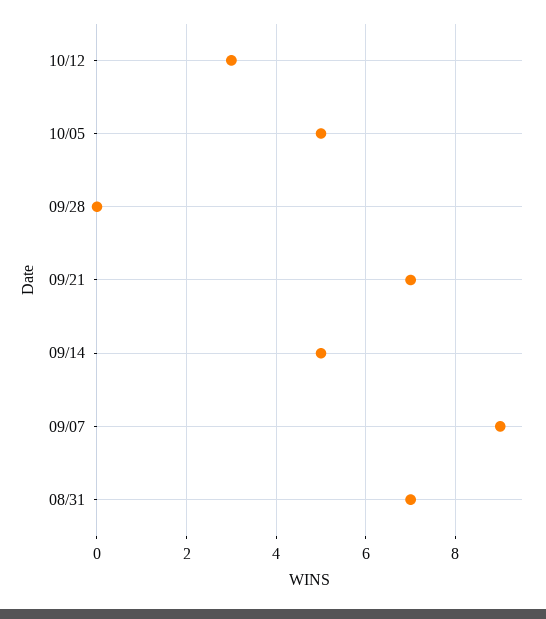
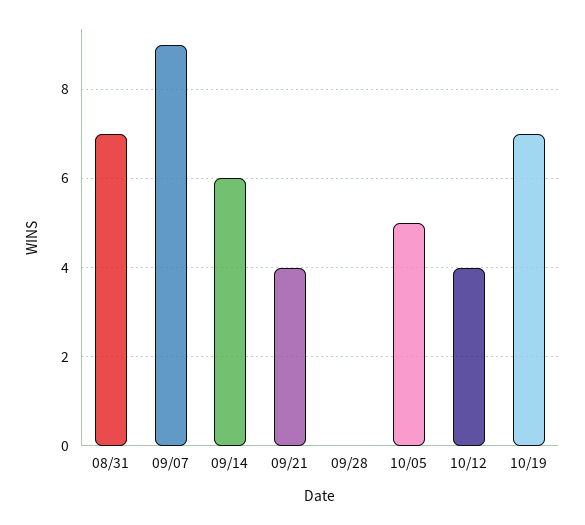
10/12: 3 -> 4
09/21: 7 -> 4
09/14: 5 -> 6
10/19: none -> 7

